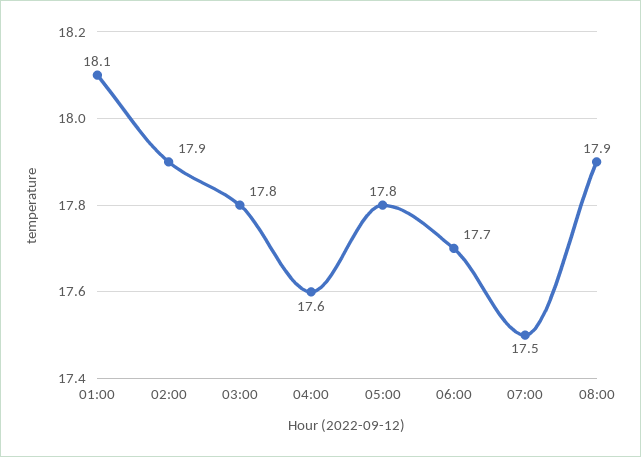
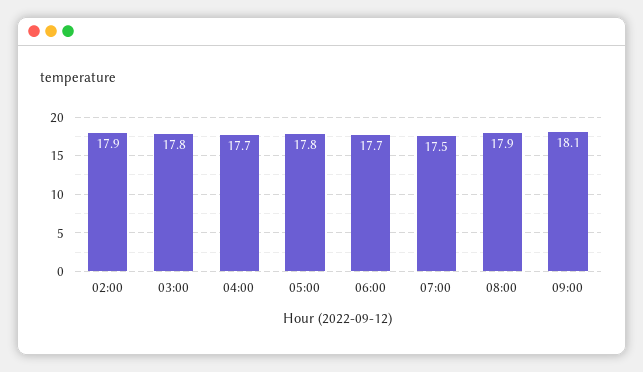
01:00: 18.1 -> none
04:00: 17.6 -> 17.7
09:00: none -> 18.1

